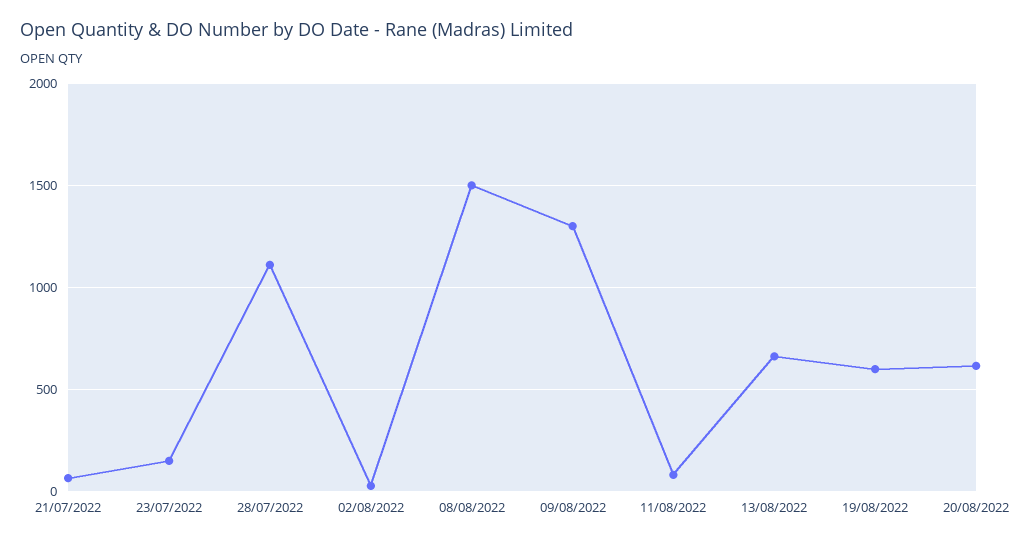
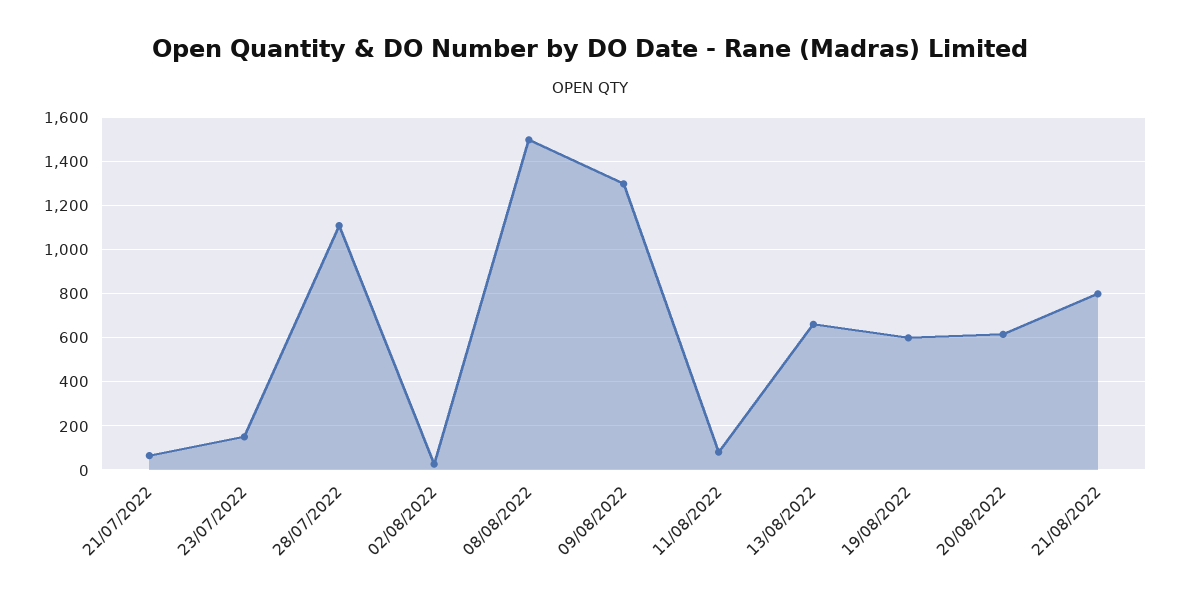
21/08/2022: none -> 800

